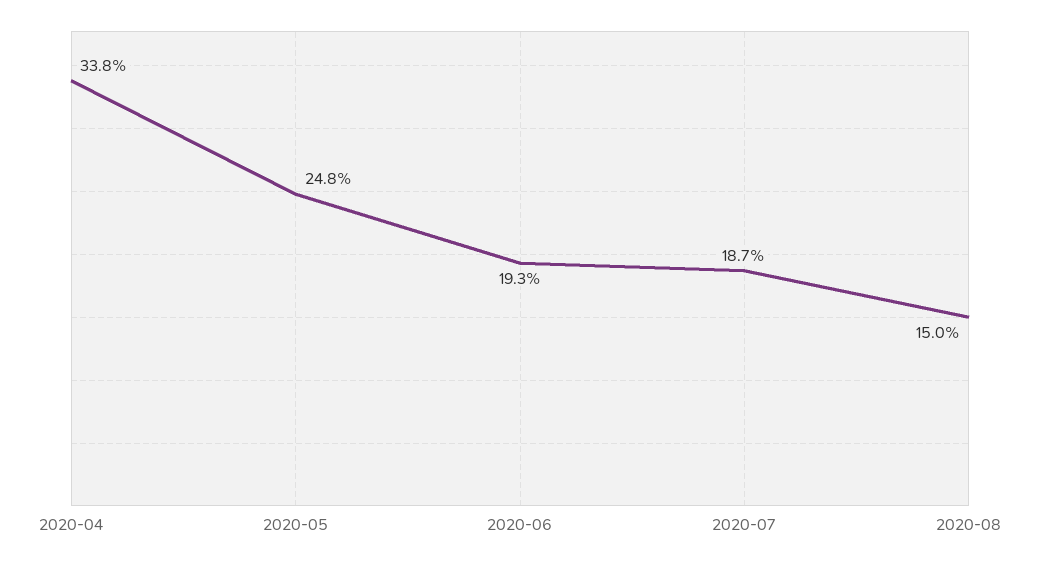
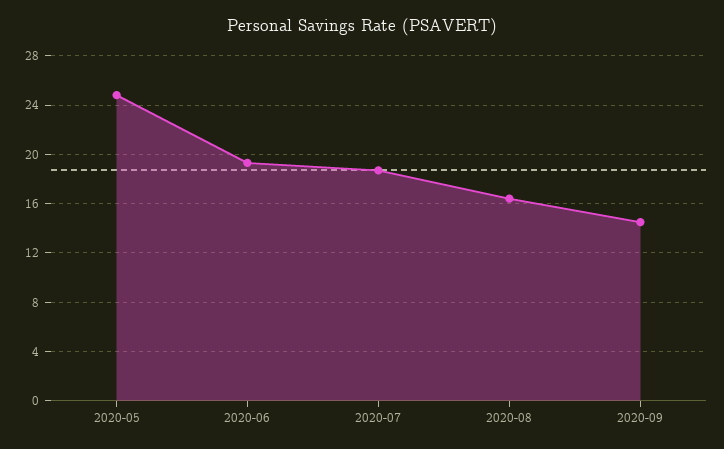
2020-04: 33.8 -> none
2020-08: 15 -> 16.5
2020-09: none -> 14.5

